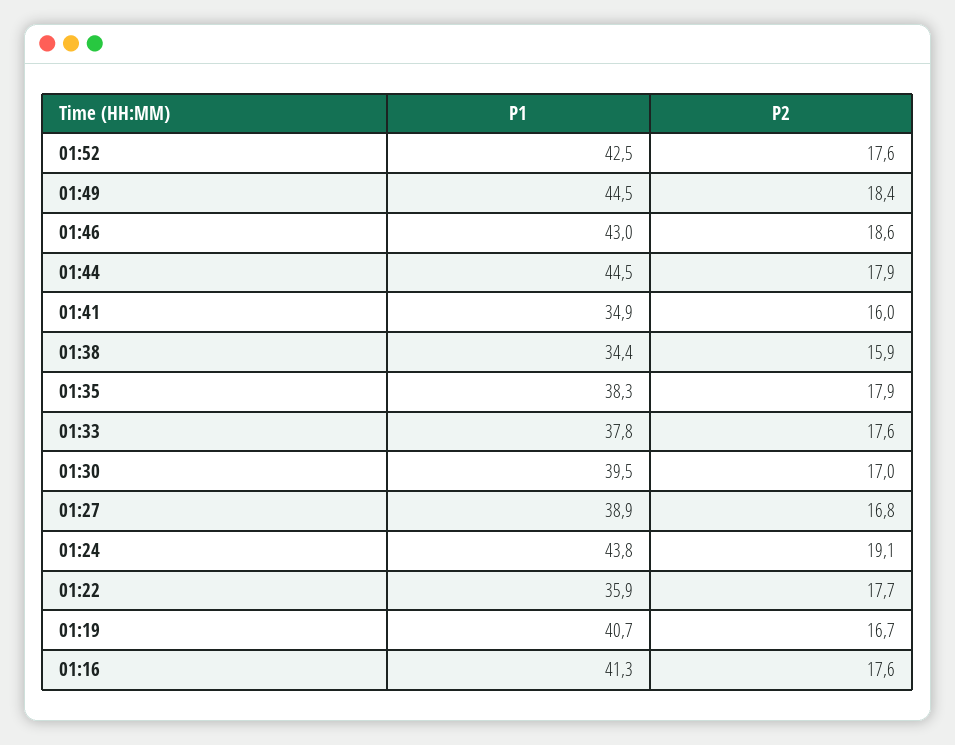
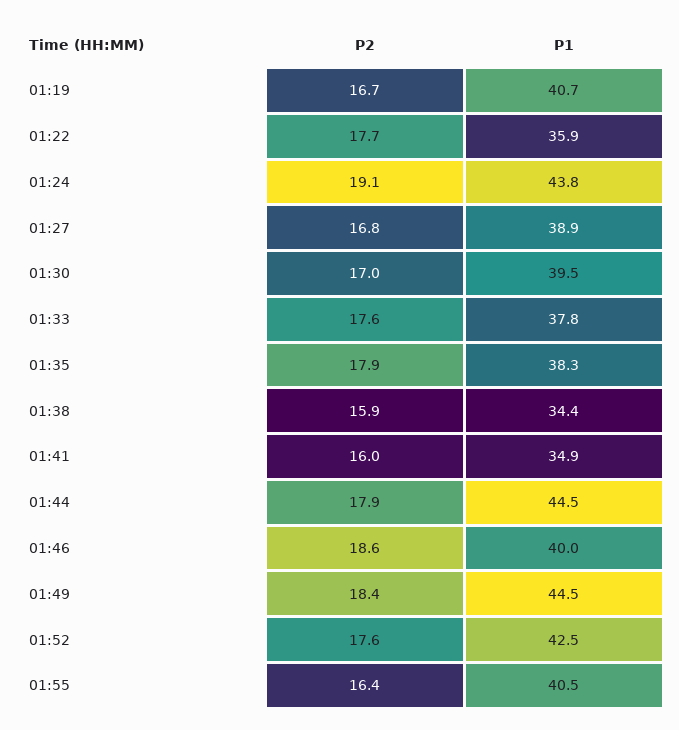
P1, 01:46: 43 -> 40
P1, 01:16: 41.3 -> none
P2, 01:16: 17.6 -> none
P2, 01:55: none -> 16.4
P1, 01:55: none -> 40.5

